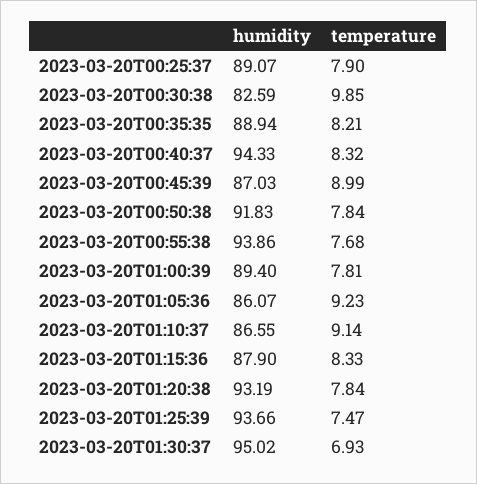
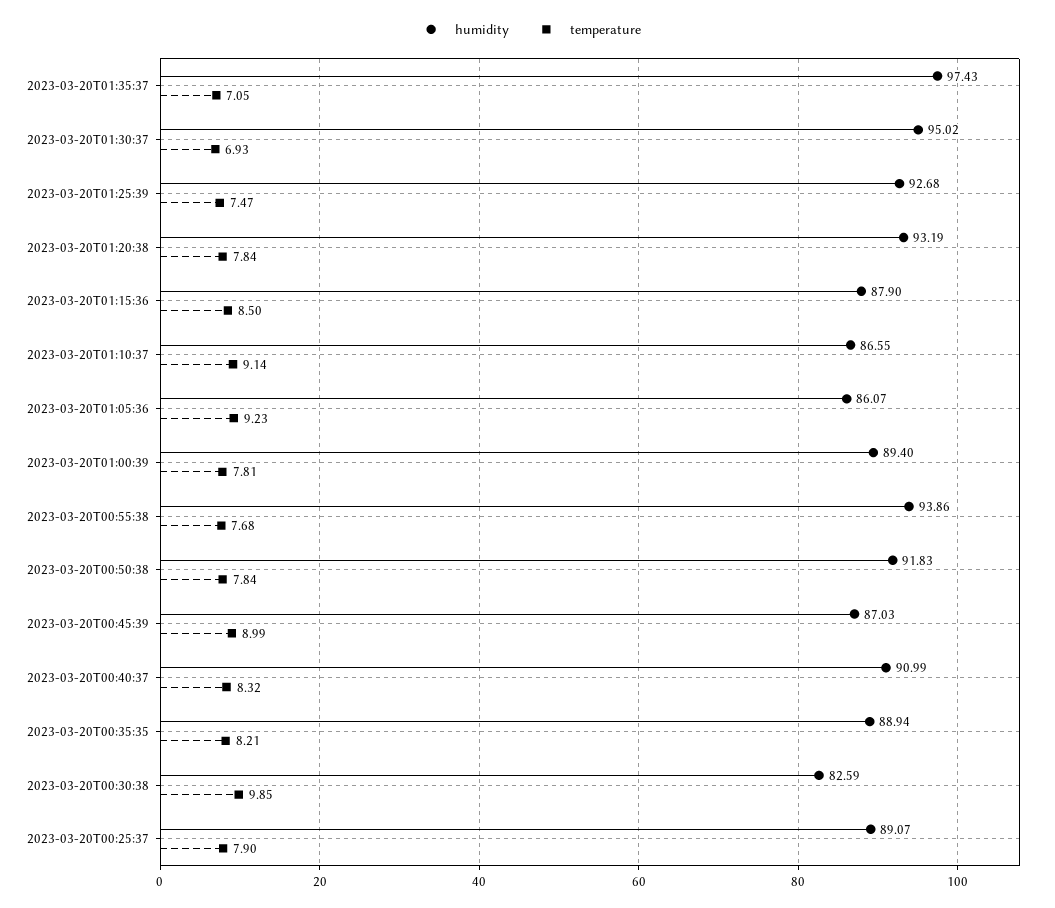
humidity, 2023-03-20T00:40:37: 94.33 -> 90.99
temperature, 2023-03-20T01:15:36: 8.33 -> 8.5
humidity, 2023-03-20T01:25:39: 93.66 -> 92.68
humidity, 2023-03-20T01:35:37: none -> 97.43
temperature, 2023-03-20T01:35:37: none -> 7.05

